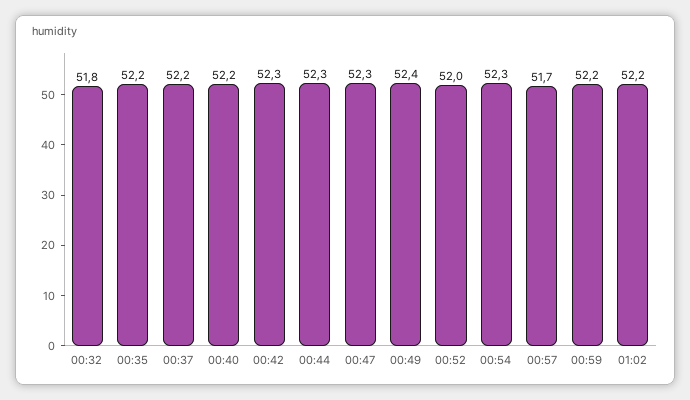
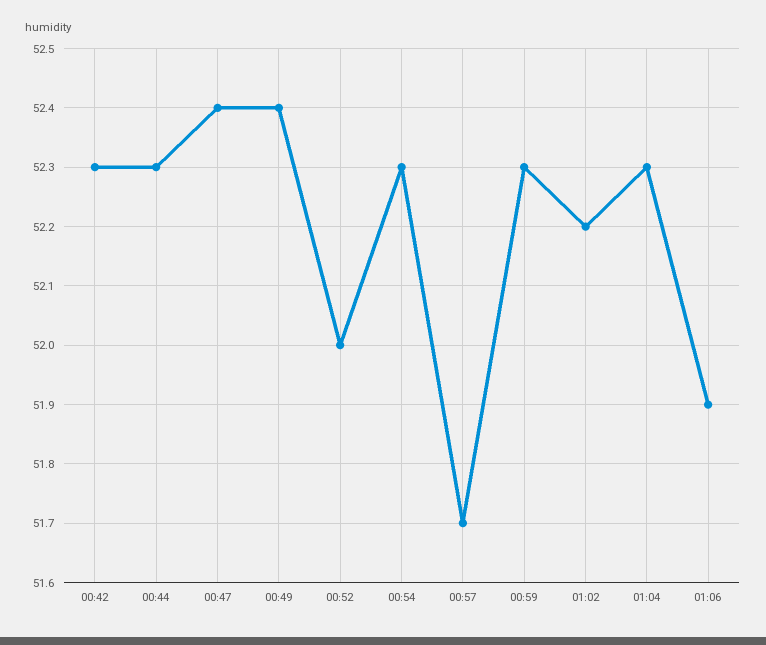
00:32: 51.8 -> none
00:35: 52.2 -> none
00:37: 52.2 -> none
00:40: 52.2 -> none
00:47: 52.3 -> 52.4
00:59: 52.2 -> 52.3
01:04: none -> 52.3
01:06: none -> 51.9

